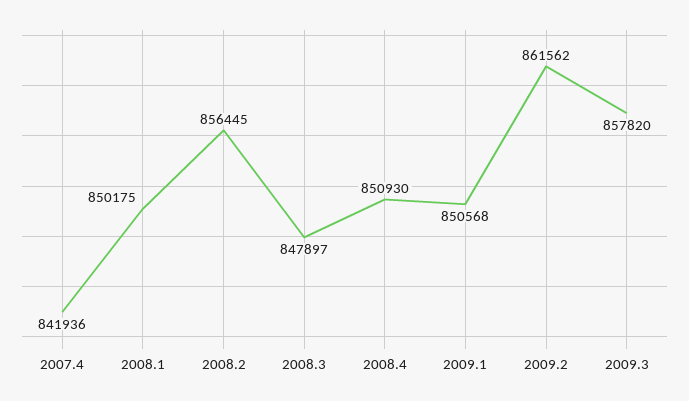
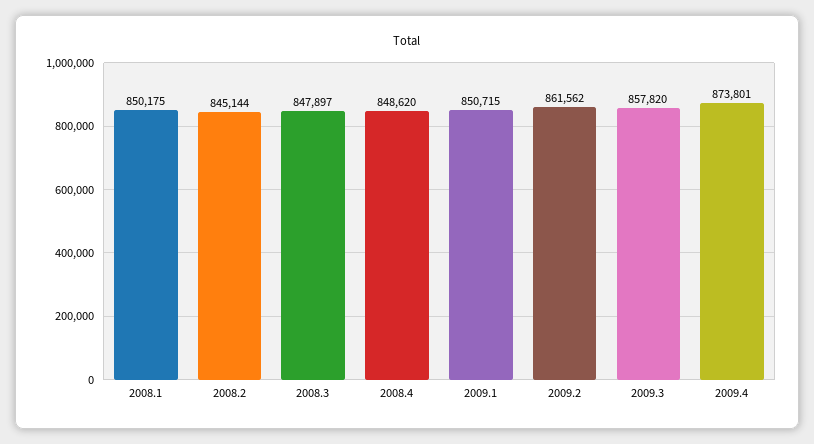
2007.4: 841936 -> none
2008.2: 856445 -> 845144
2008.4: 850930 -> 848620
2009.1: 850568 -> 850715
2009.4: none -> 873801

